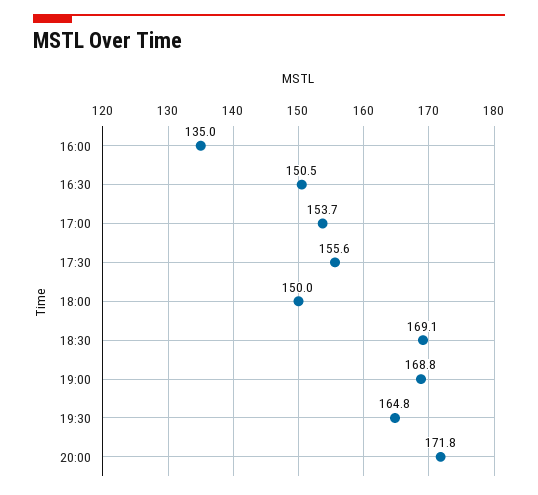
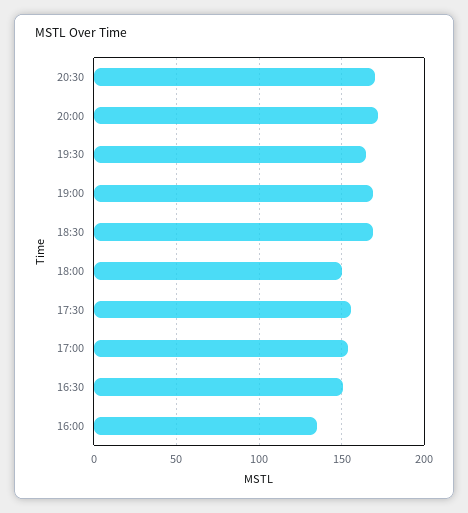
20:30: none -> 170

